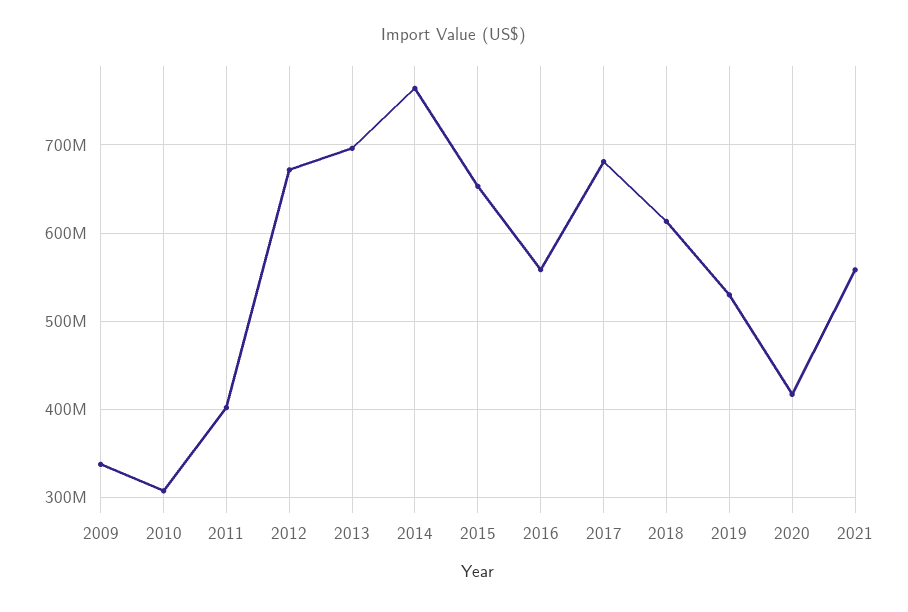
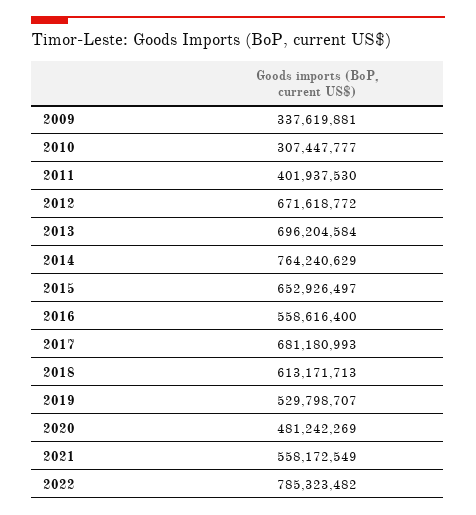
2020: 420000000 -> 481242269
2022: none -> 785323482

